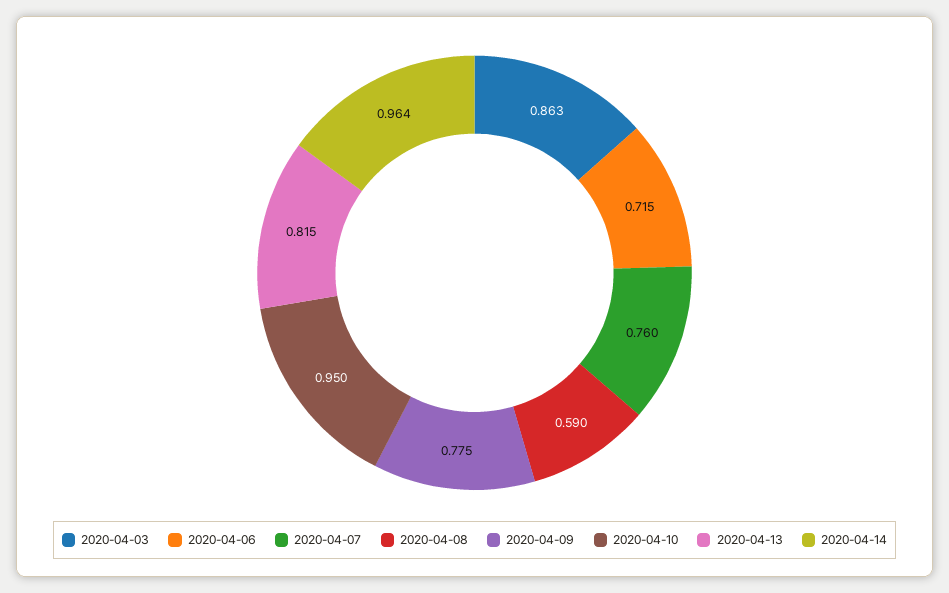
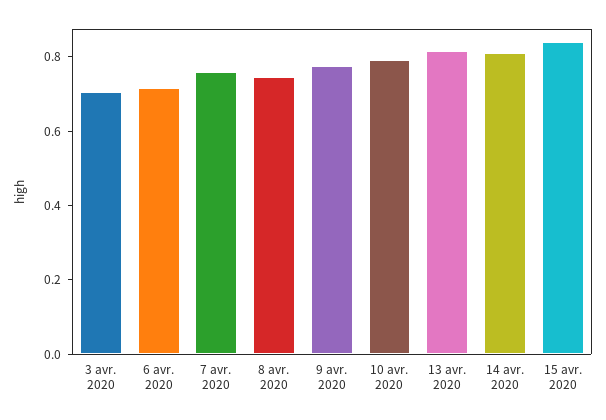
2020-04-03: 0.863 -> 0.7
2020-04-08: 0.59 -> 0.75
2020-04-10: 0.95 -> 0.8
2020-04-14: 0.964 -> 0.8
15 avr. 2020: none -> 0.85

